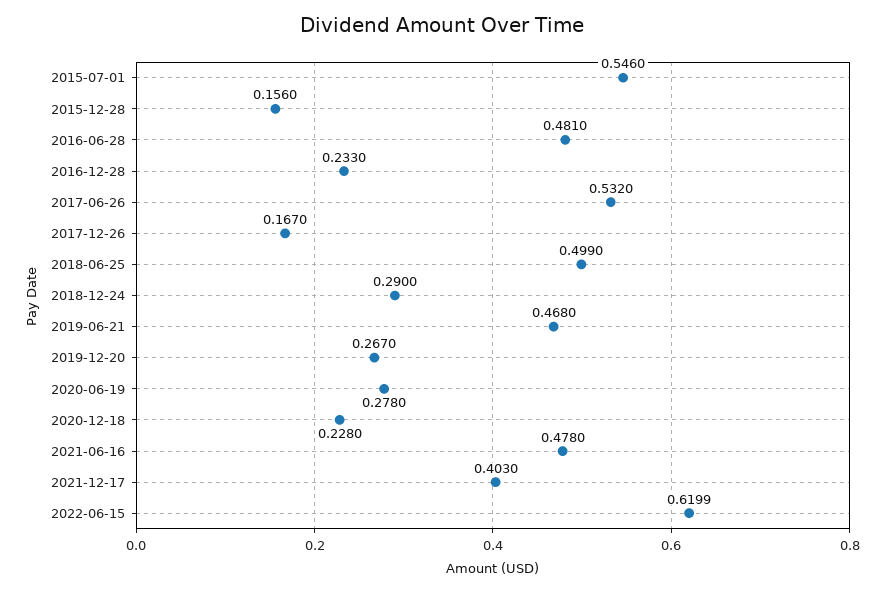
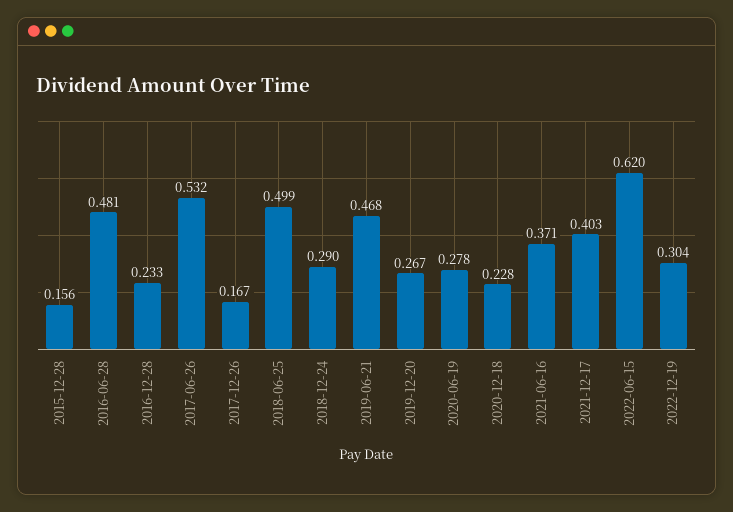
2015-07-01: 0.546 -> none
2021-06-16: 0.478 -> 0.371
2022-12-19: none -> 0.304

